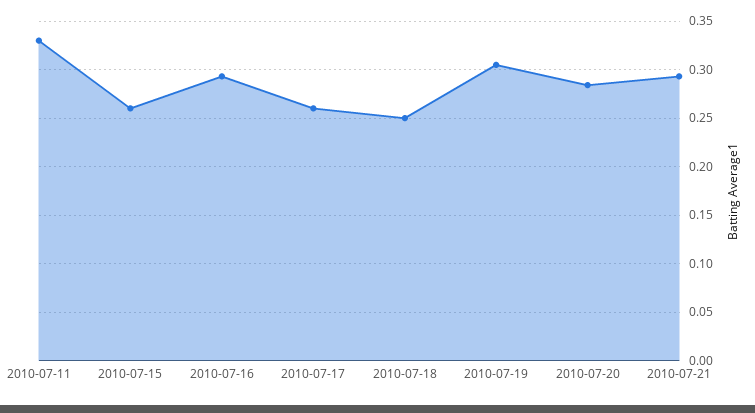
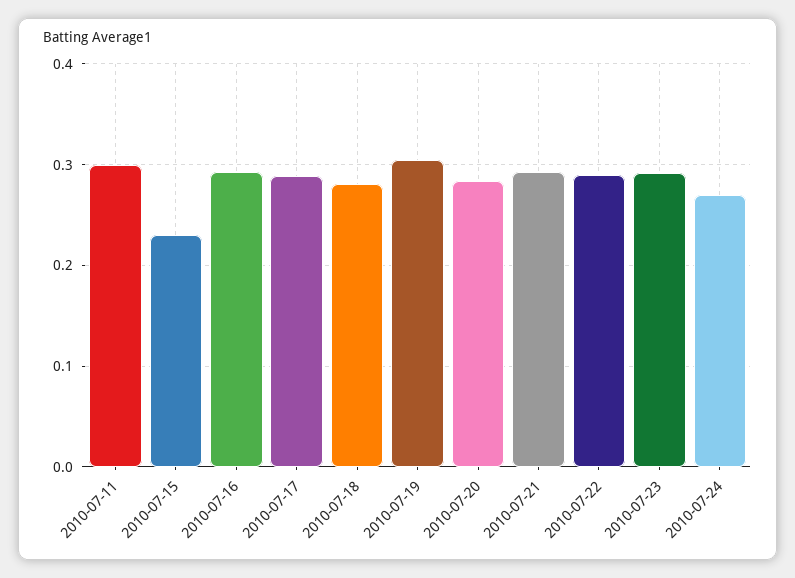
2010-07-11: 0.33 -> 0.3
2010-07-15: 0.26 -> 0.23
2010-07-17: 0.26 -> 0.29
2010-07-18: 0.25 -> 0.28
2010-07-22: none -> 0.29
2010-07-23: none -> 0.29
2010-07-24: none -> 0.27

